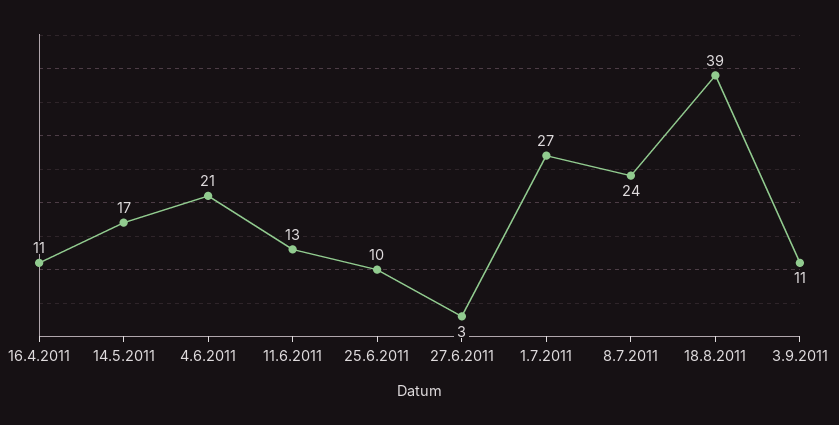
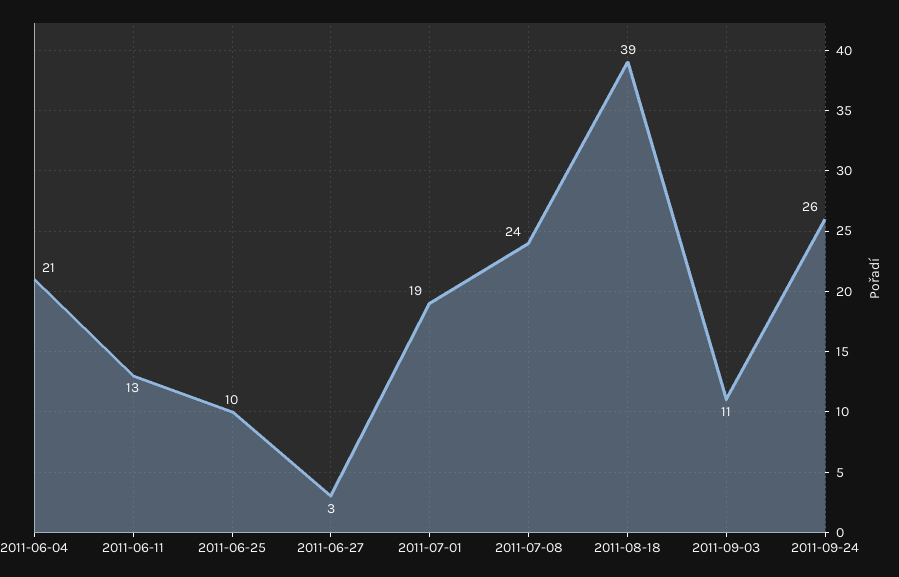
16.4.2011: 11 -> none
14.5.2011: 17 -> none
1.7.2011: 27 -> 19
2011-09-24: none -> 26

